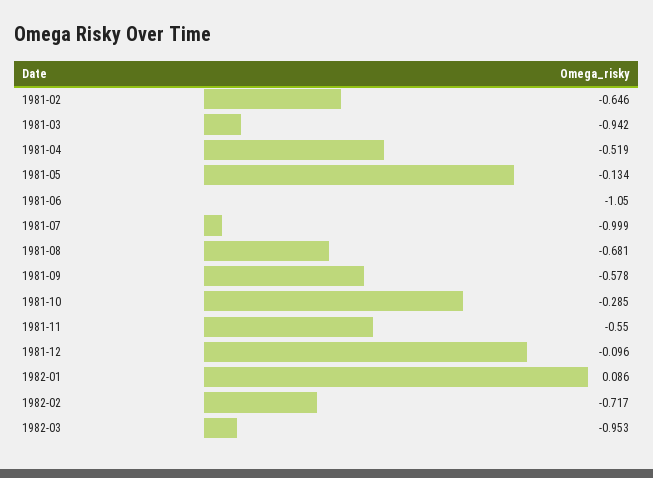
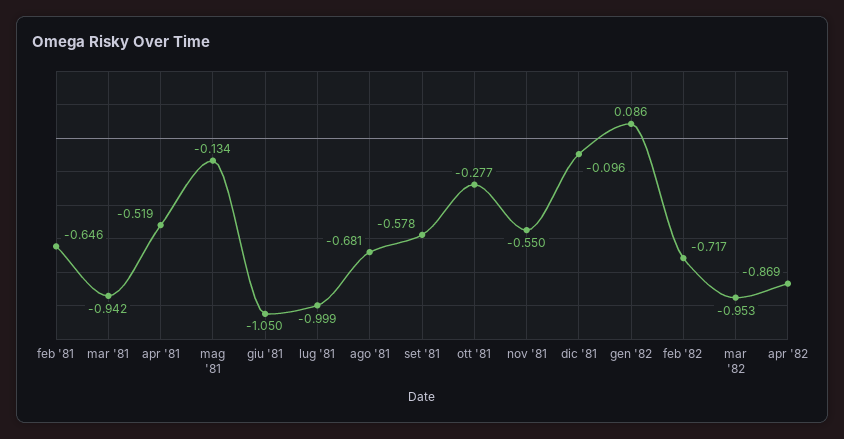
1981-10: -0.285 -> -0.277
apr '82: none -> -0.869

